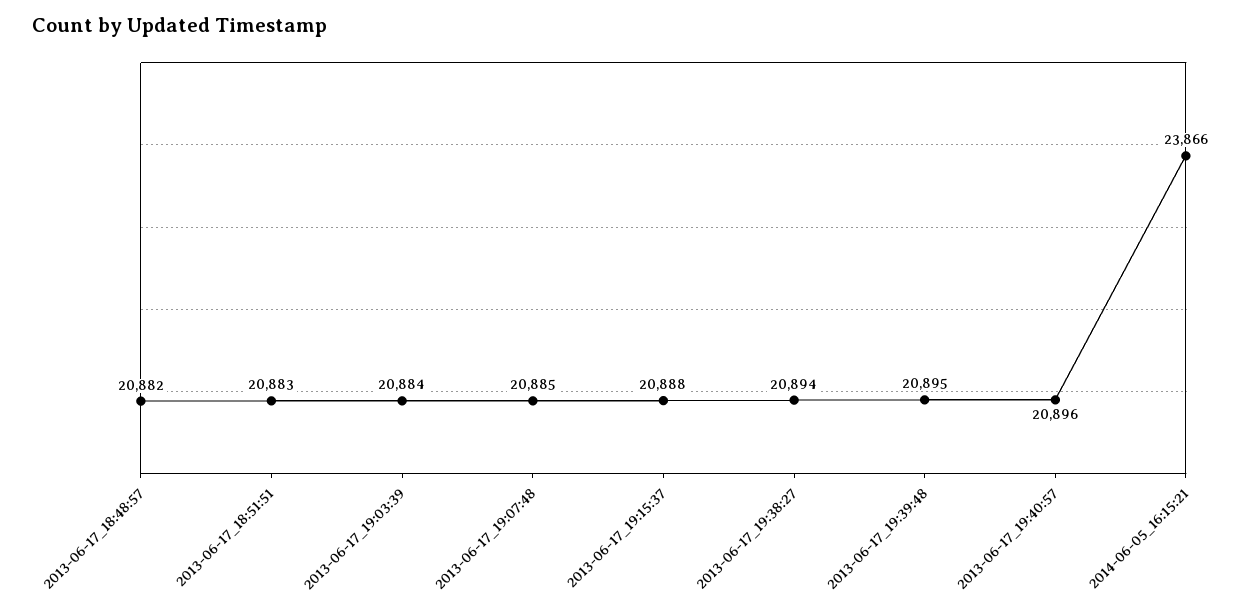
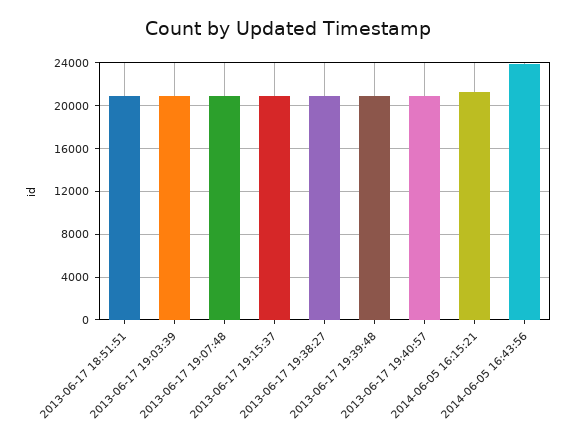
2013-06-17_18:48:57: 20882 -> none
2014-06-05_16:15:21: 23866 -> 21000
2014-06-05 16:43:56: none -> 24000

